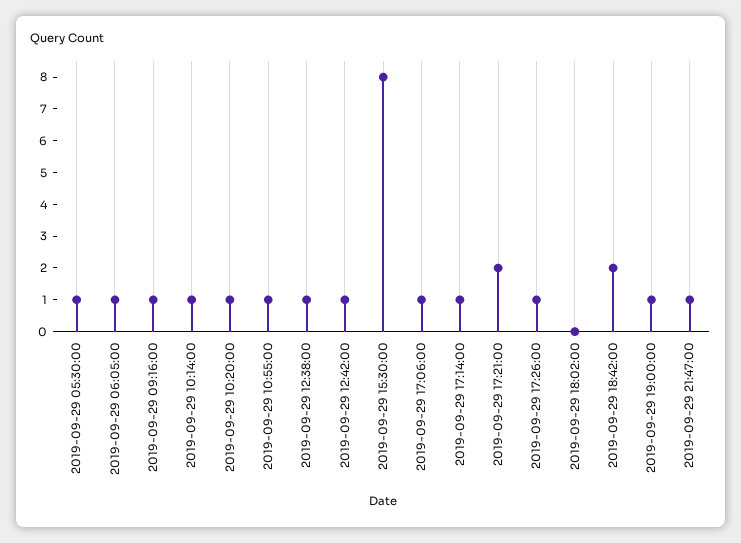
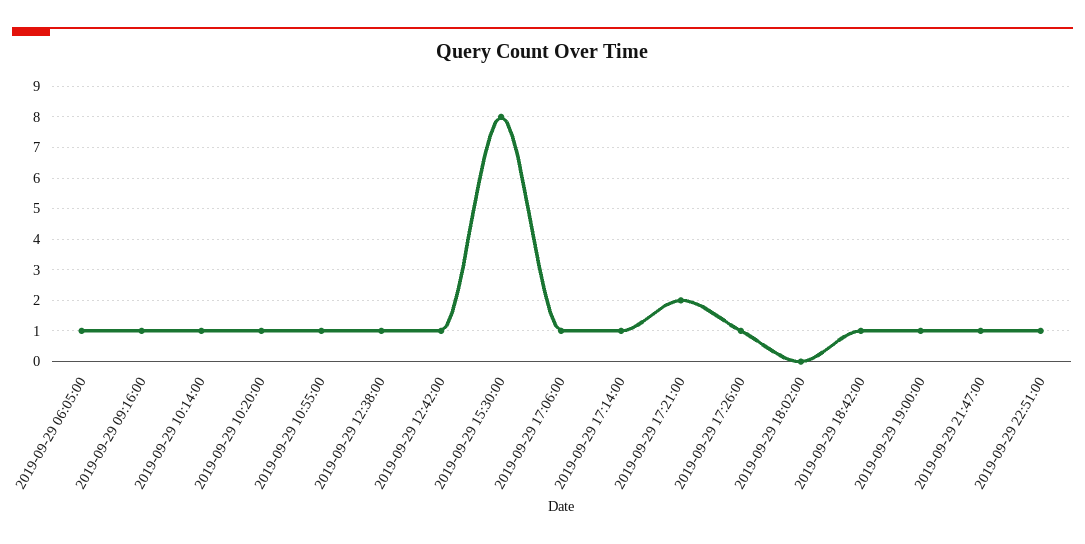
2019-09-29 05:30:00: 1 -> none
2019-09-29 18:42:00: 2 -> 1
2019-09-29 22:51:00: none -> 1

